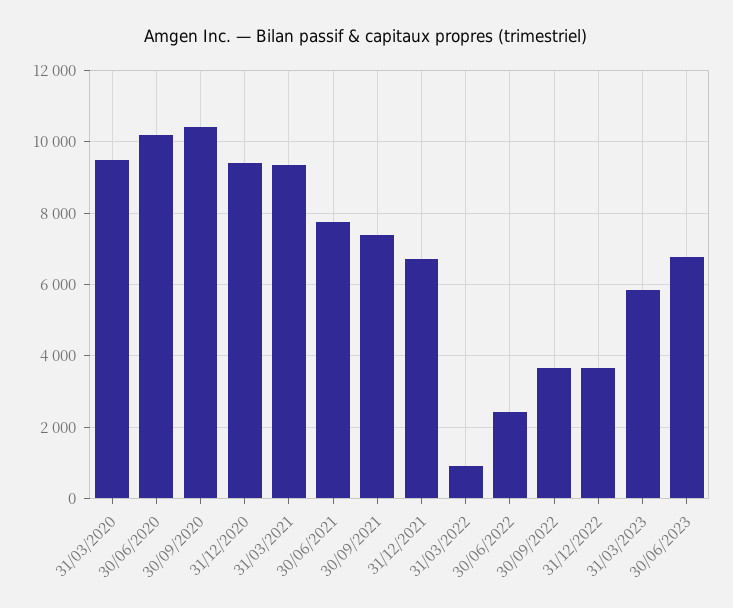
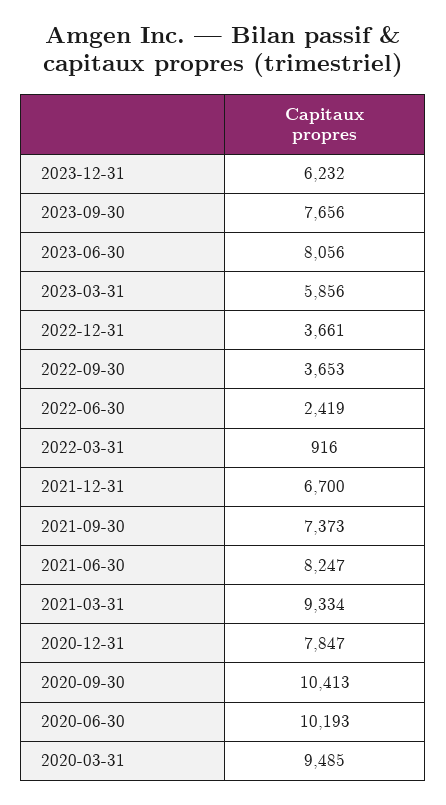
31/12/2020: 9400 -> 7847
30/06/2021: 7800 -> 8247
30/06/2023: 6800 -> 8056
2023-12-31: none -> 6232
2023-09-30: none -> 7656

